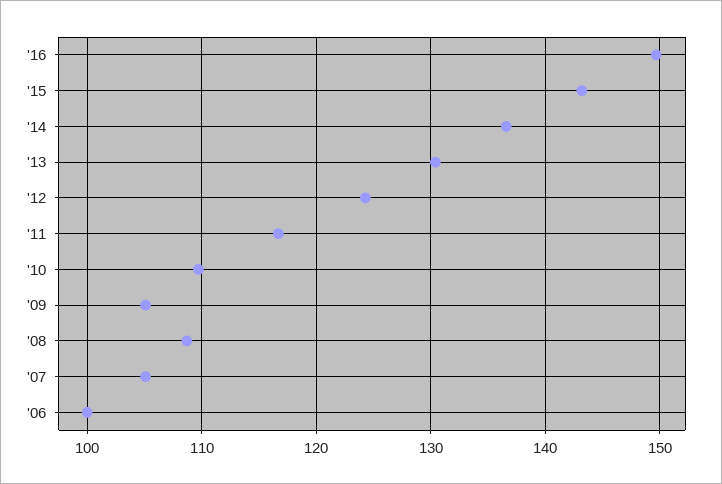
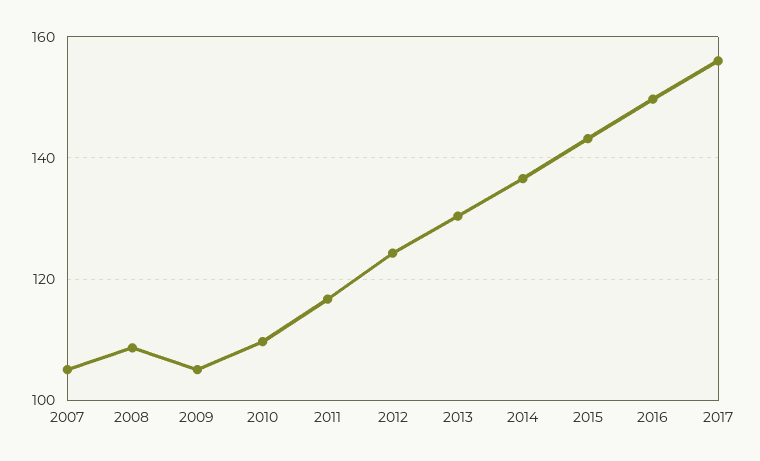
'06: 100 -> none
2017: none -> 156

